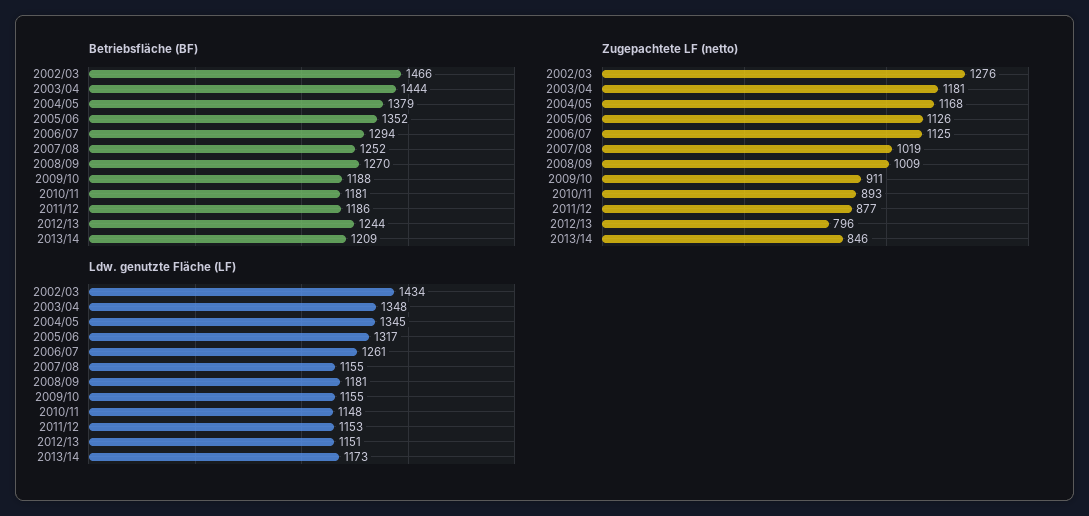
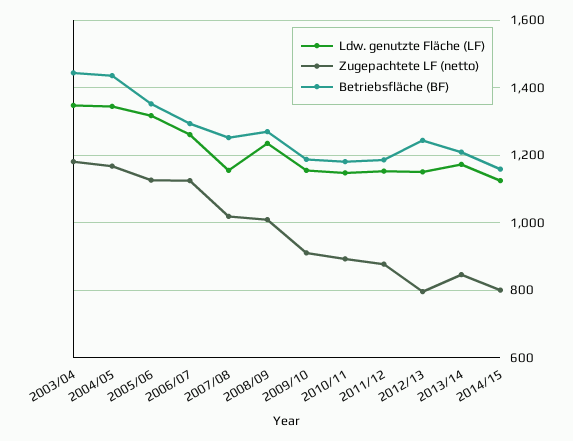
Betriebsfläche (BF), 2002/03: 1466 -> none
Betriebsfläche (BF), 2004/05: 1379 -> 1440
Zugepachtete LF (netto), 2002/03: 1276 -> none
Ldw. genutzte Fläche (LF), 2002/03: 1434 -> none
Ldw. genutzte Fläche (LF), 2008/09: 1181 -> 1240
Ldw. genutzte Fläche (LF), 2014/15: none -> 1120
Zugepachtete LF (netto), 2014/15: none -> 800
Betriebsfläche (BF), 2014/15: none -> 1160

